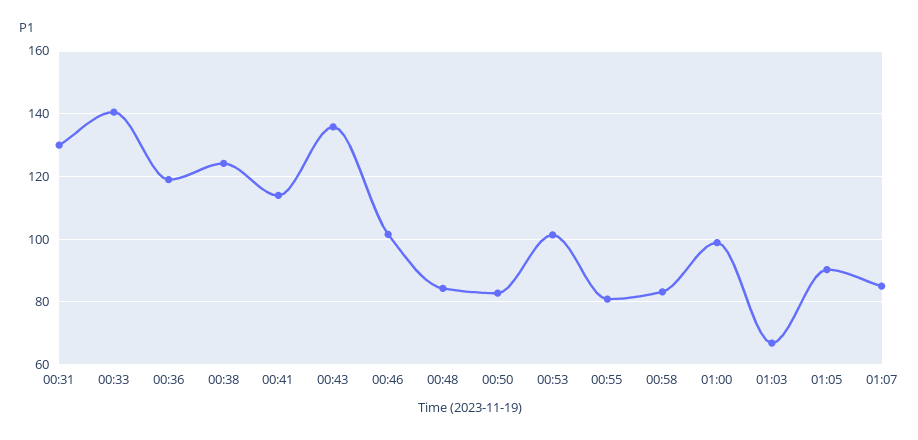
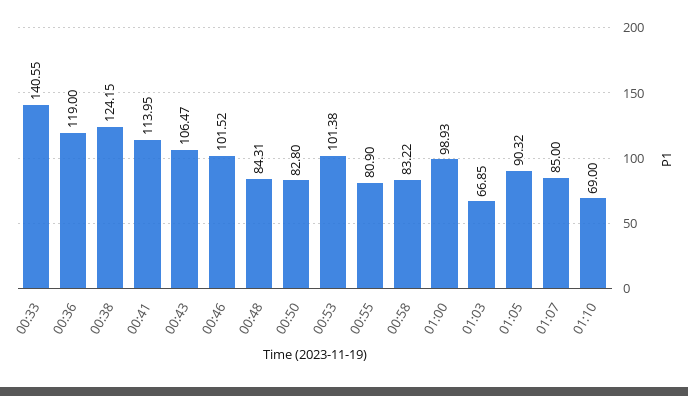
00:31: 130 -> none
00:43: 136 -> 106.47
01:10: none -> 69

